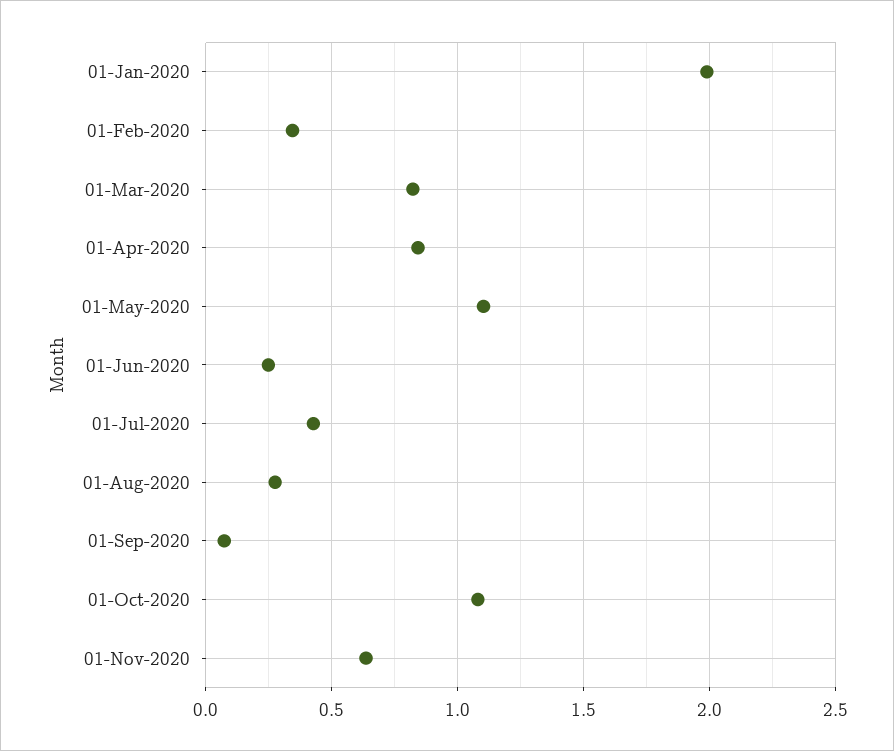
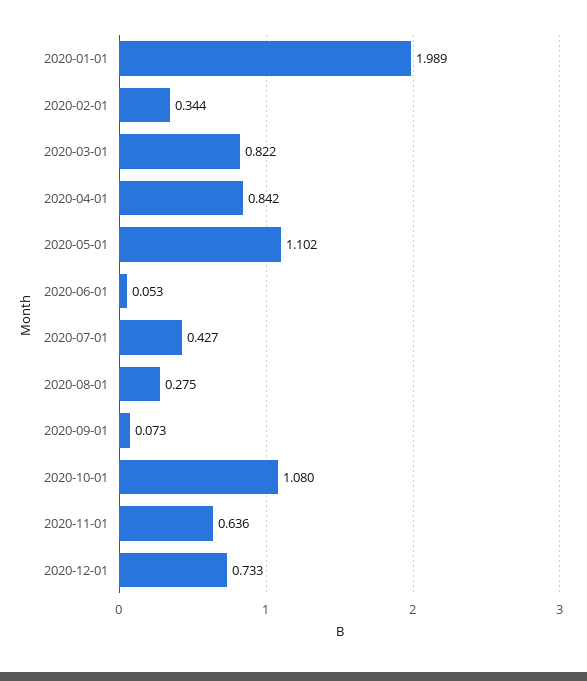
01-Jun-2020: 0.25 -> 0.053
2020-12-01: none -> 0.733

